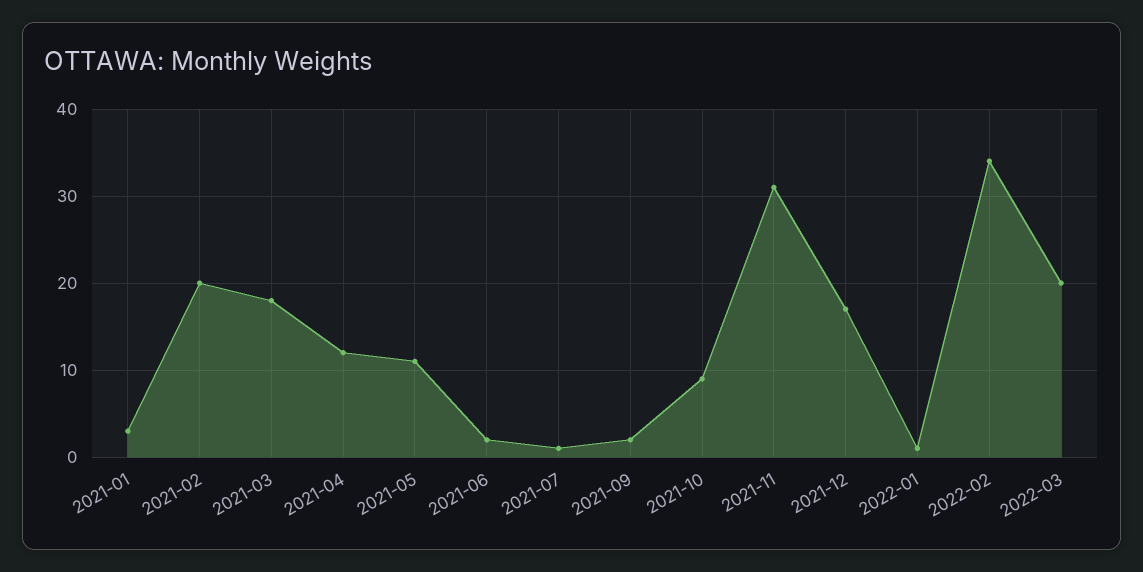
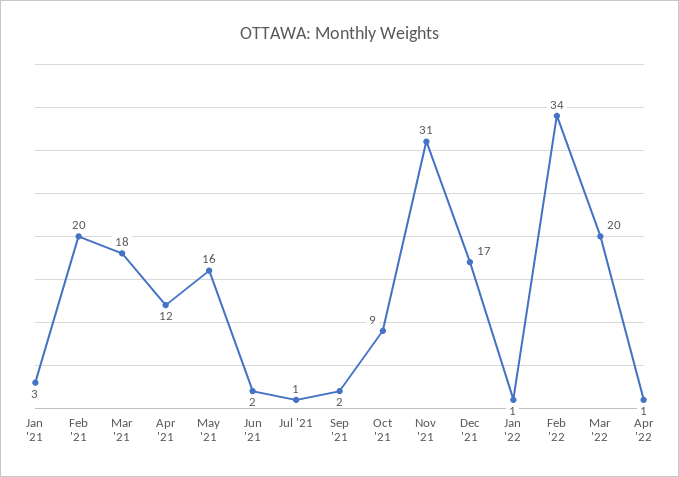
2021-05: 11 -> 16
Apr '22: none -> 1

